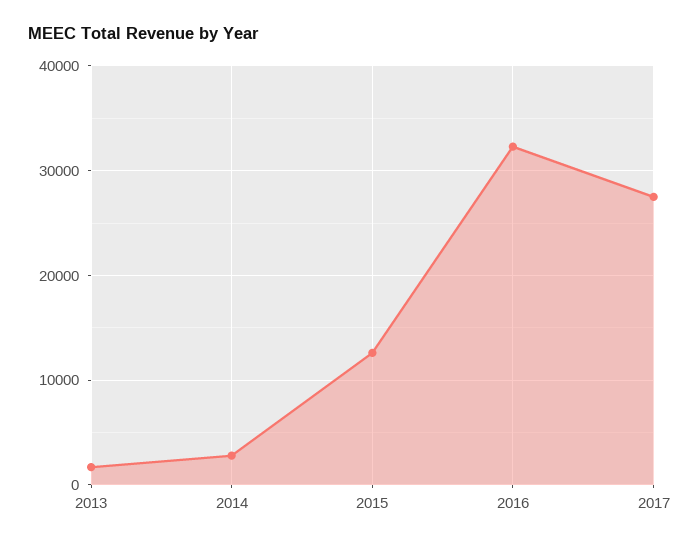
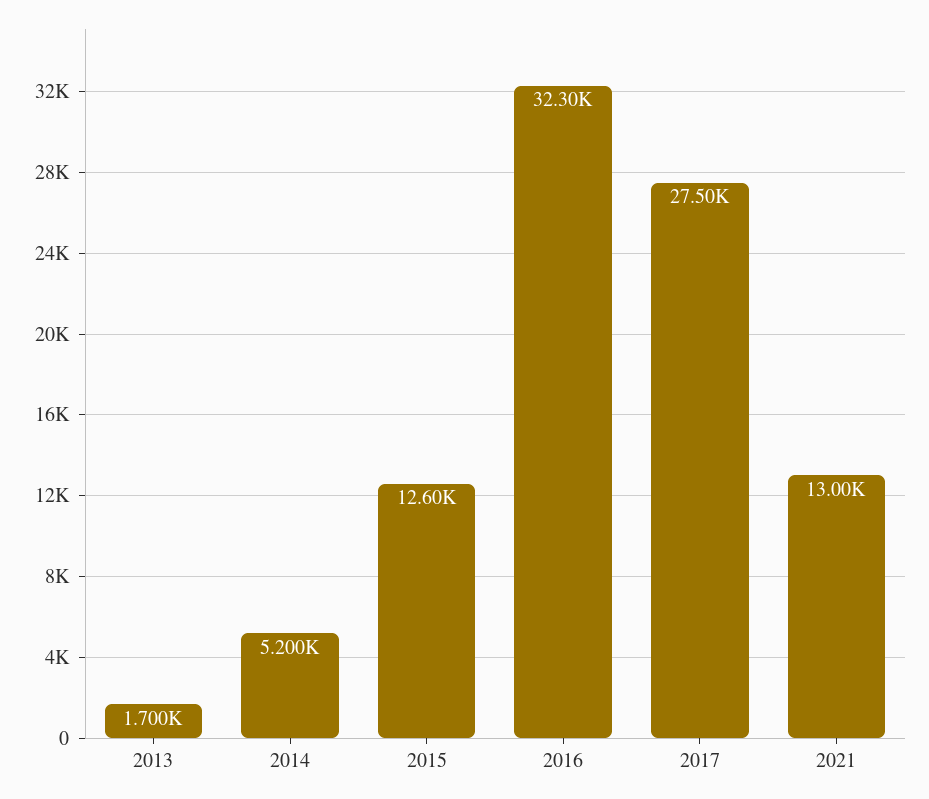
2014: 3000 -> 5200
2021: none -> 13000

